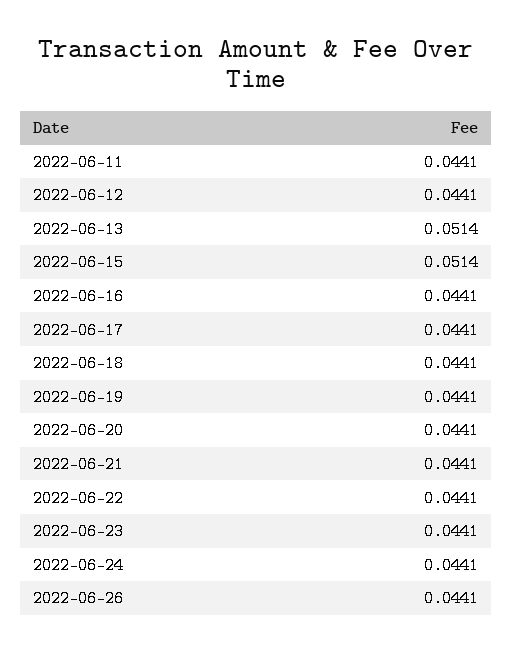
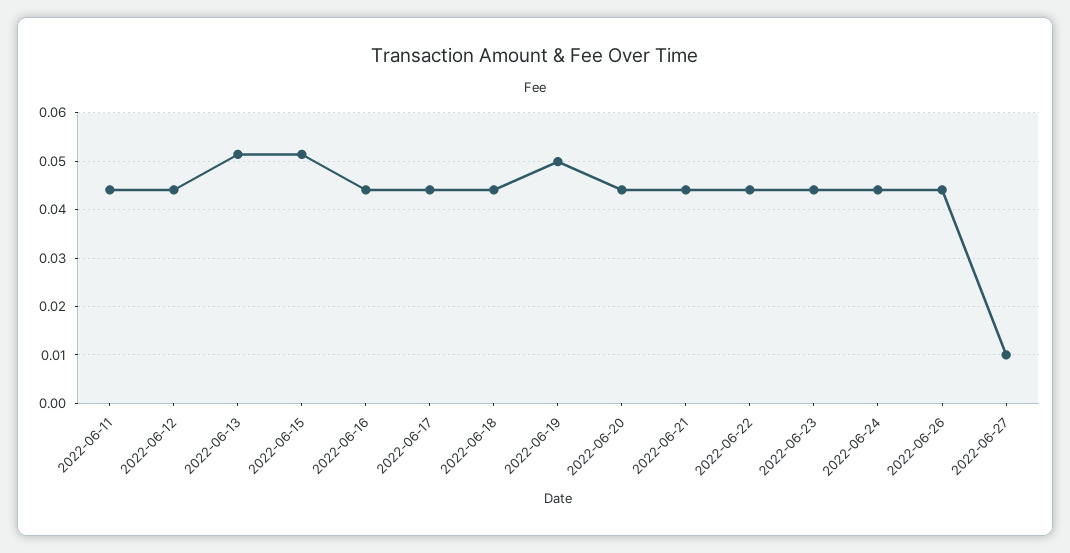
2022-06-19: 0.0441 -> 0.05
2022-06-27: none -> 0.01

